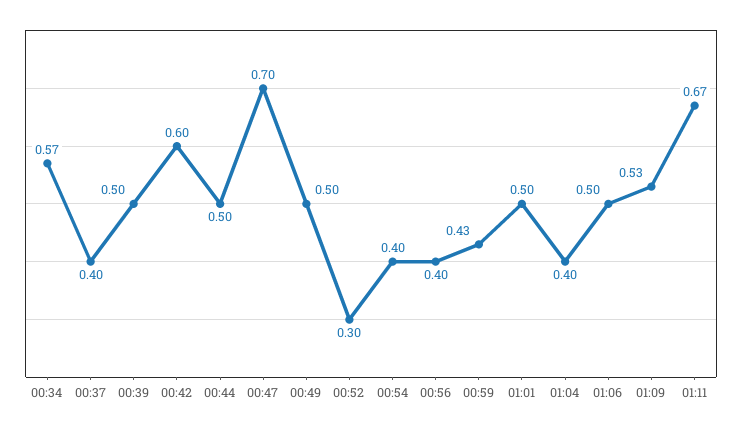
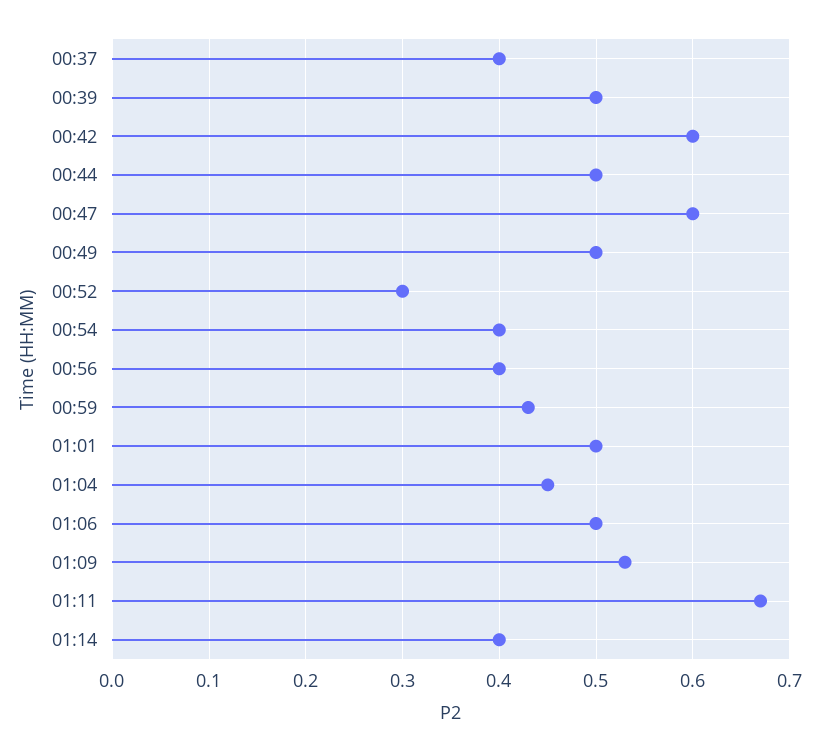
00:34: 0.57 -> none
00:47: 0.7 -> 0.6
01:04: 0.4 -> 0.45
01:14: none -> 0.4

